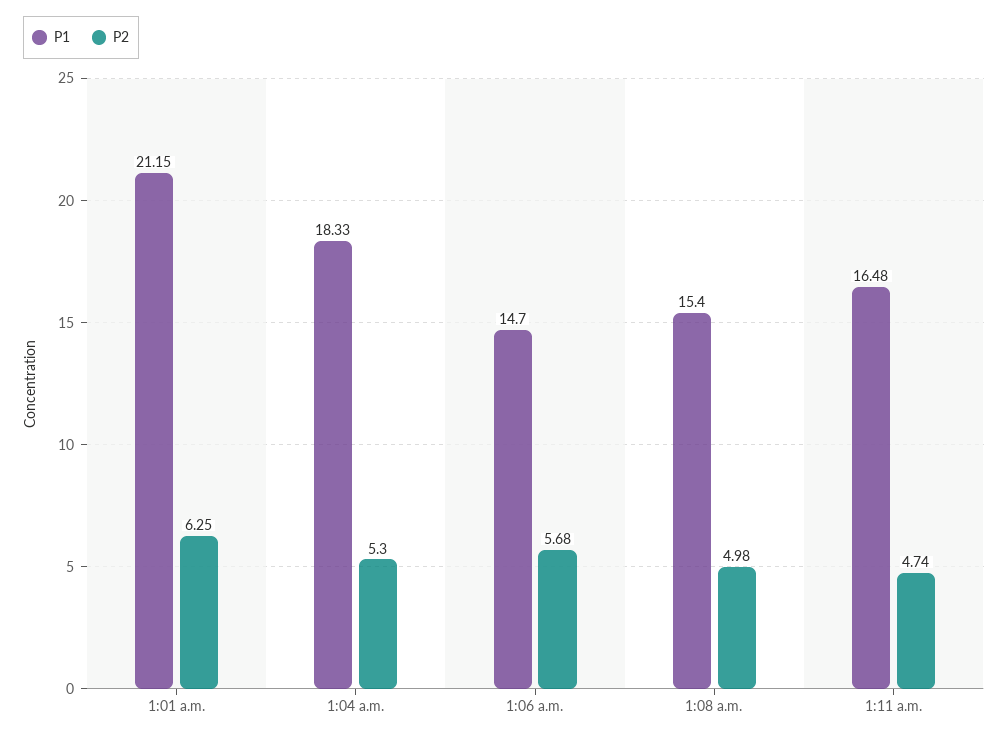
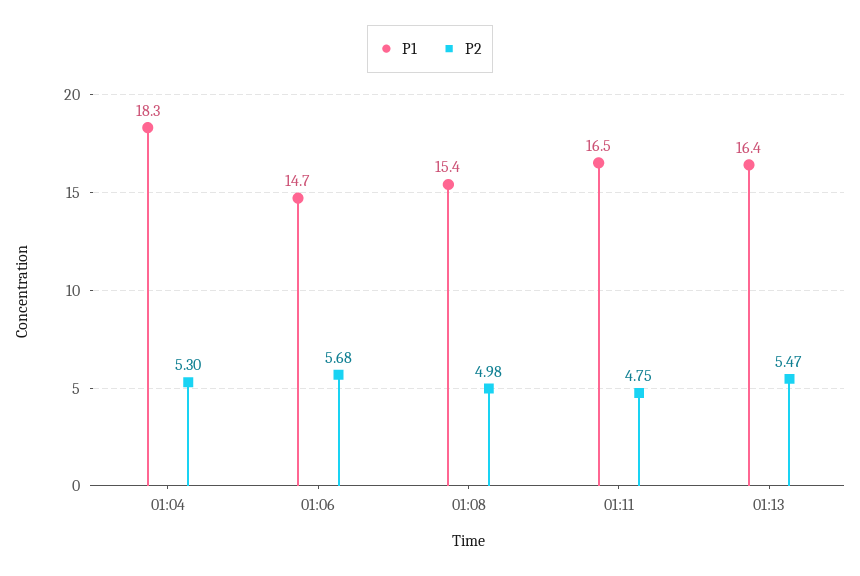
P1, 1:01 a.m.: 21.15 -> none
P2, 1:01 a.m.: 6.25 -> none
P2, 1:11 a.m.: 4.74 -> 4.75
P1, 01:13: none -> 16.4
P2, 01:13: none -> 5.47

